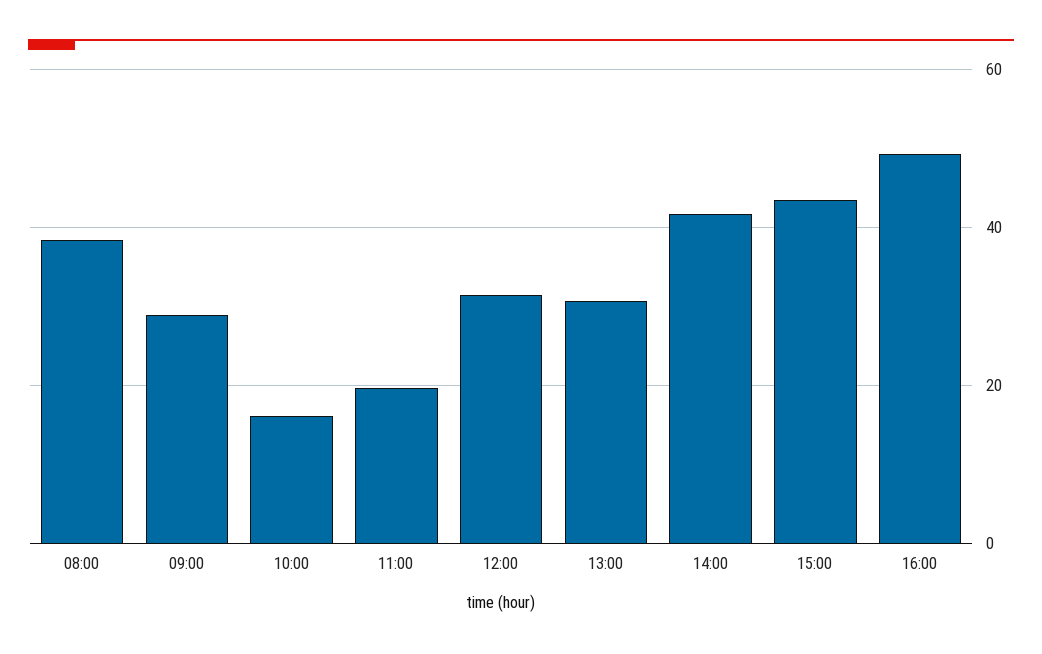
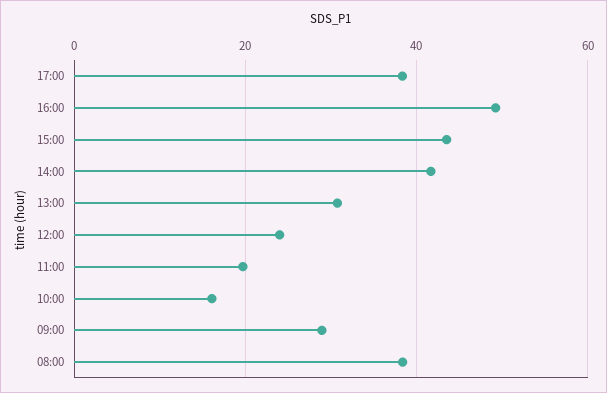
12:00: 32 -> 24
17:00: none -> 38

